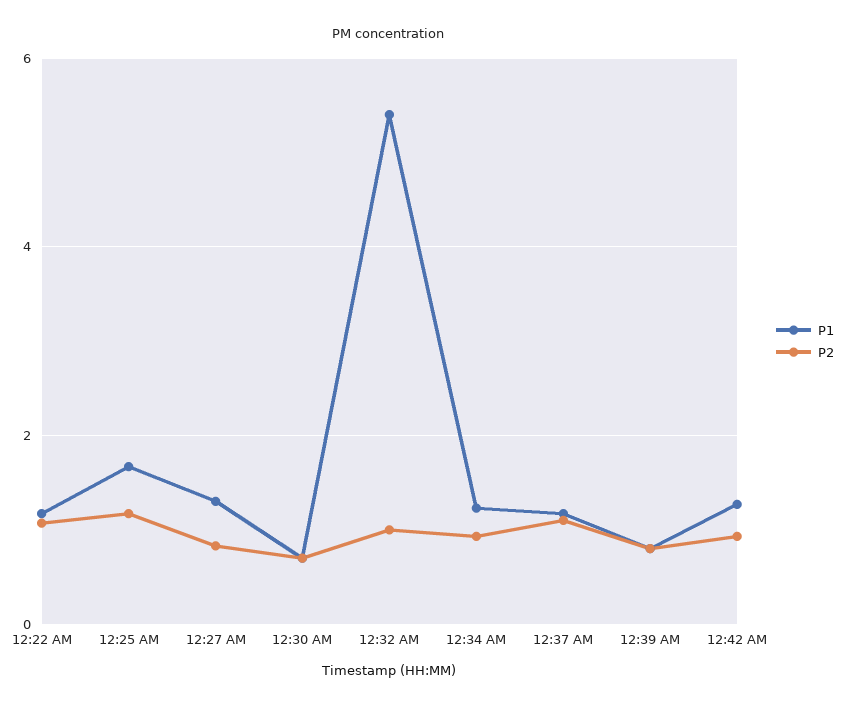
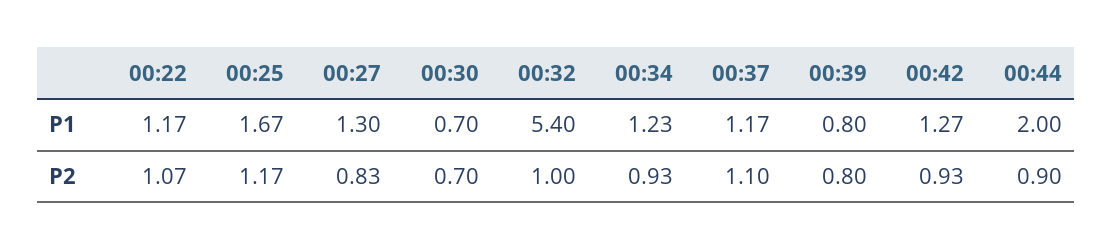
P1, 00:44: none -> 2
P2, 00:44: none -> 0.9

